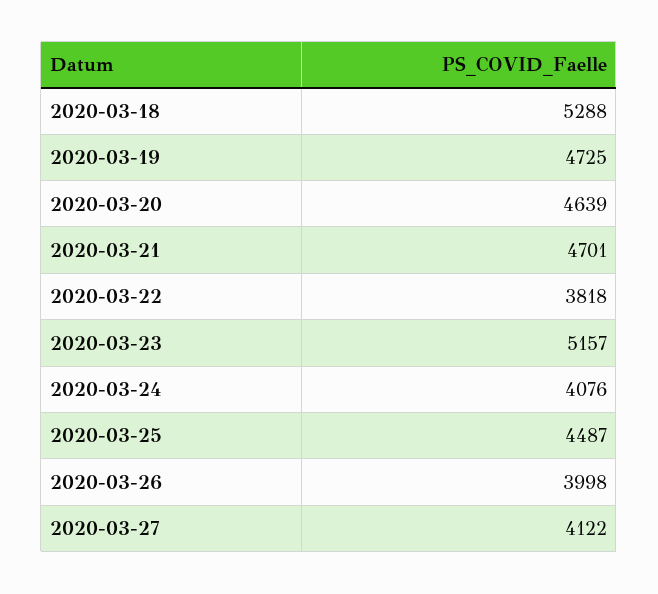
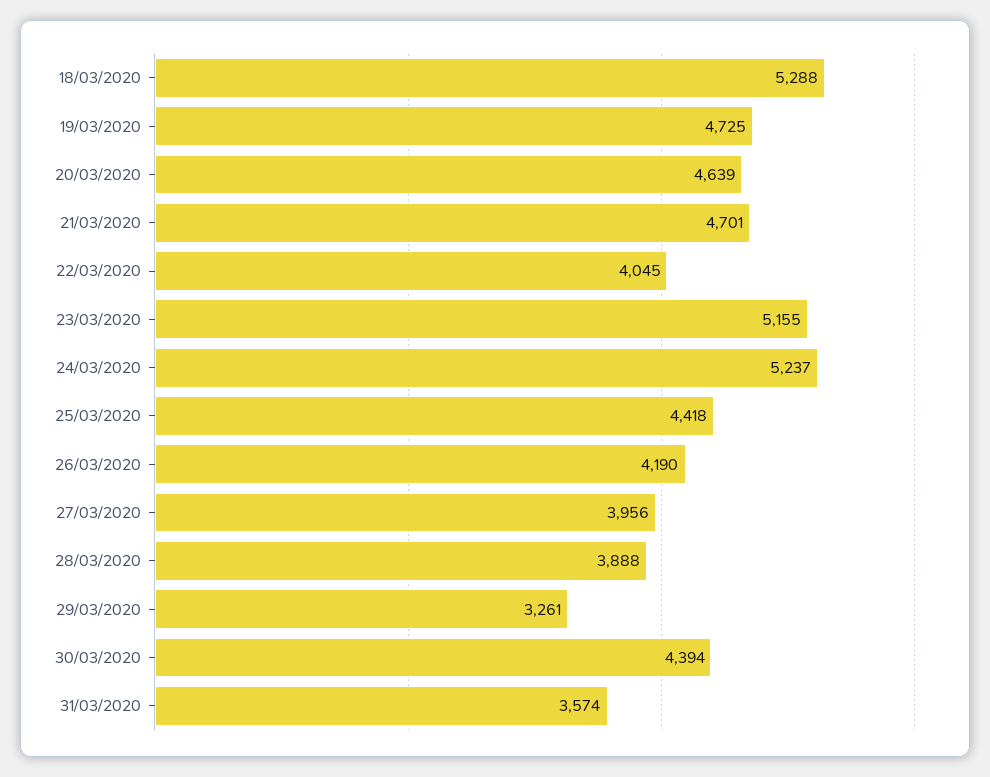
2020-03-22: 3818 -> 4045
2020-03-23: 5157 -> 5155
2020-03-24: 4076 -> 5237
2020-03-25: 4487 -> 4418
2020-03-26: 3998 -> 4190
2020-03-27: 4122 -> 3956
28/03/2020: none -> 3888
29/03/2020: none -> 3261
30/03/2020: none -> 4394
31/03/2020: none -> 3574

